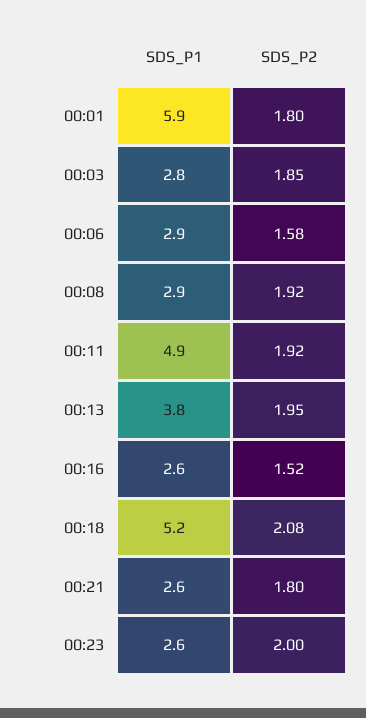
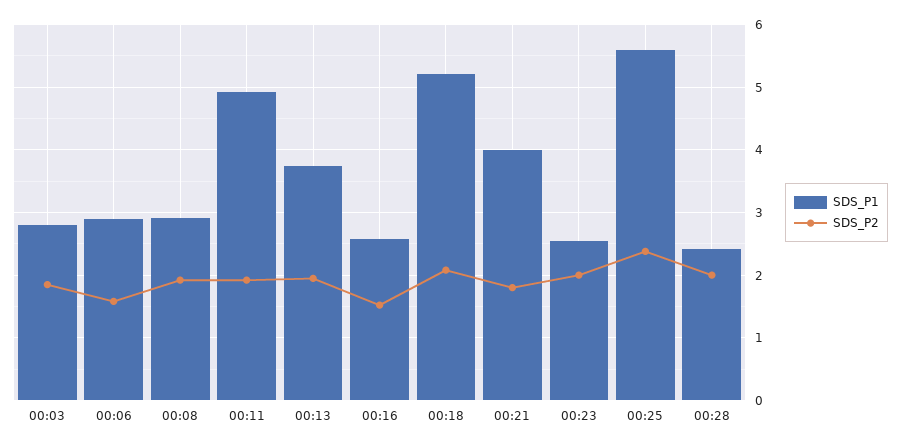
SDS_P1, 00:01: 5.9 -> none
SDS_P2, 00:01: 1.8 -> none
SDS_P1, 00:21: 2.6 -> 4
SDS_P1, 00:25: none -> 5.6
SDS_P2, 00:25: none -> 2.4
SDS_P1, 00:28: none -> 2.4
SDS_P2, 00:28: none -> 2

